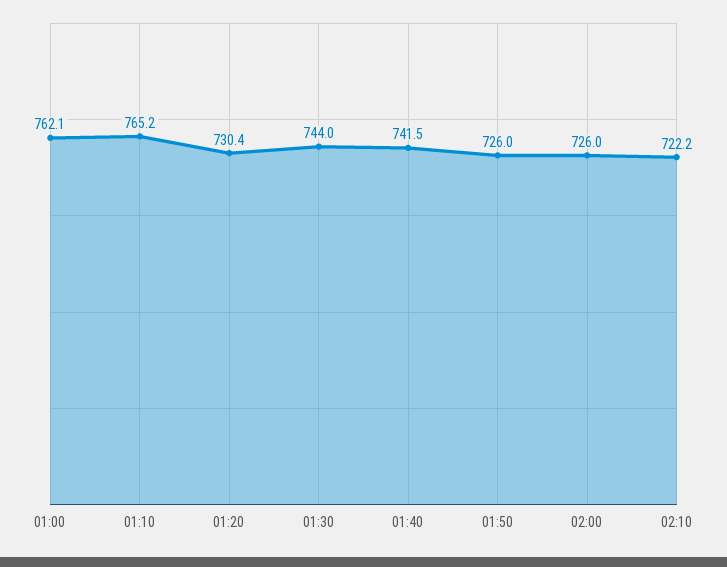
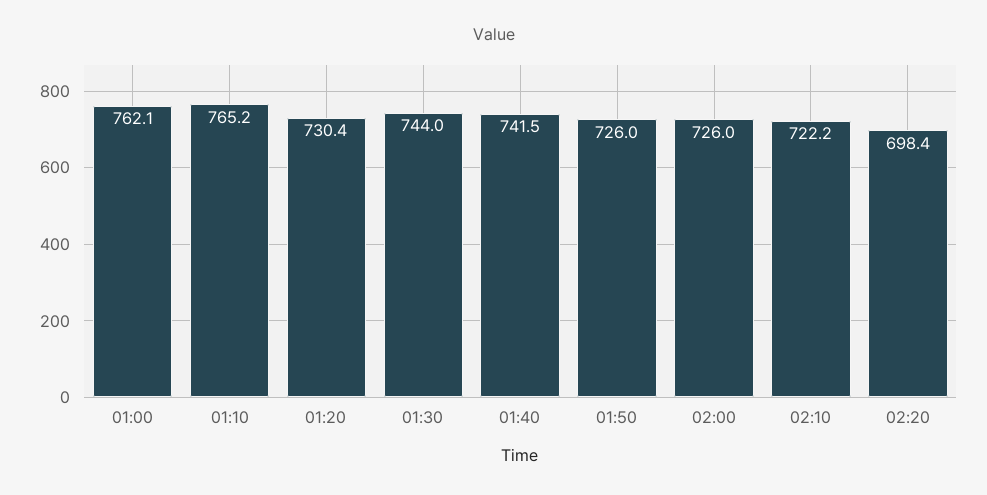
02:20: none -> 698.4

